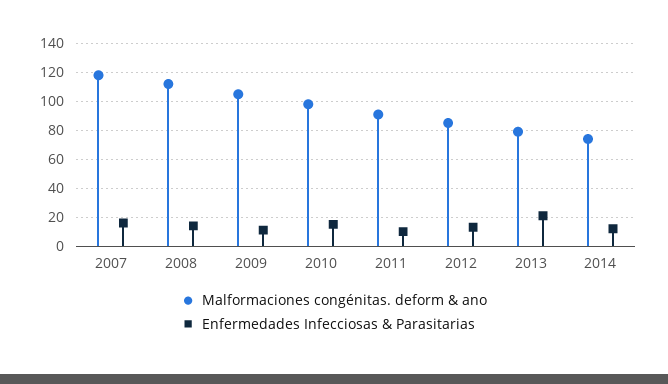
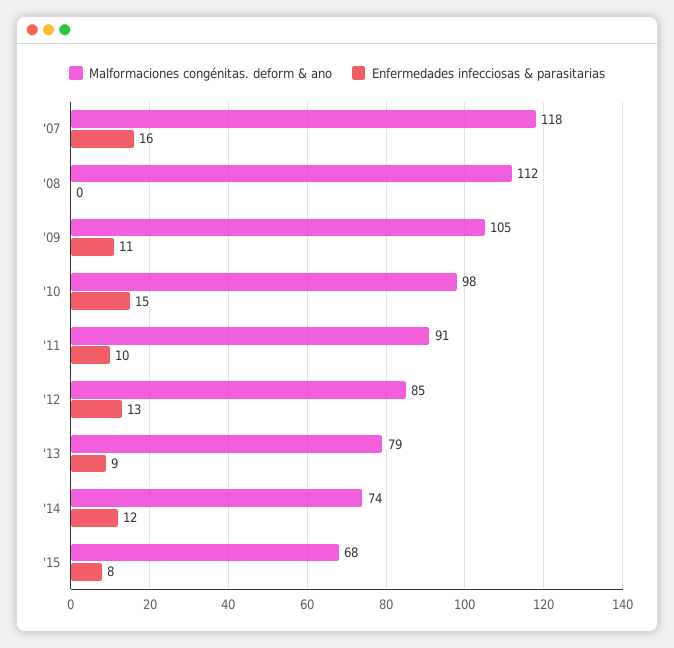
Enfermedades Infecciosas & Parasitarias, 2008: 15 -> 0
Enfermedades Infecciosas & Parasitarias, 2013: 20 -> 9
Malformaciones congénitas. deform & ano, '15: none -> 68
Enfermedades Infecciosas & Parasitarias, '15: none -> 8

